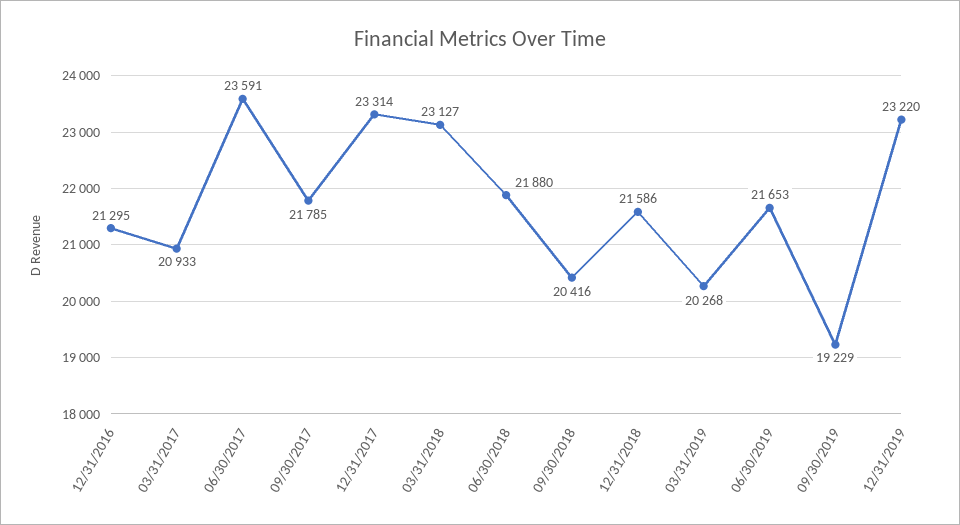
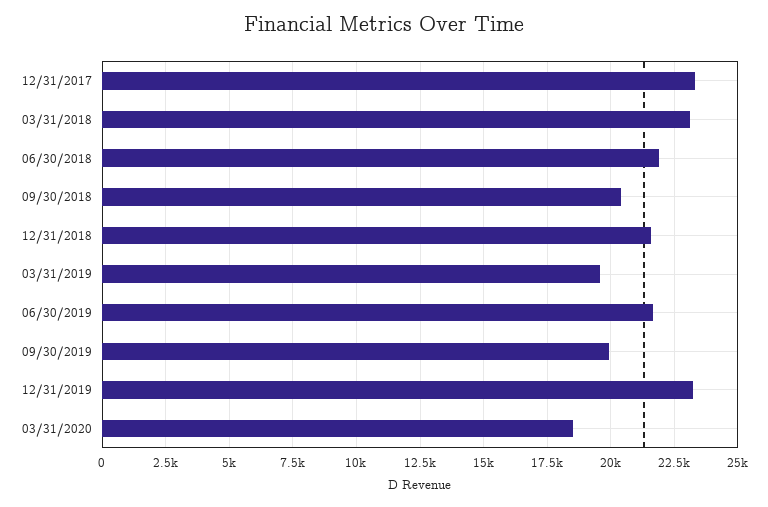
12/31/2016: 21295 -> none
03/31/2017: 20933 -> none
06/30/2017: 23591 -> none
09/30/2017: 21785 -> none
03/31/2019: 20268 -> 19500
09/30/2019: 19229 -> 20000
03/31/2020: none -> 18500

